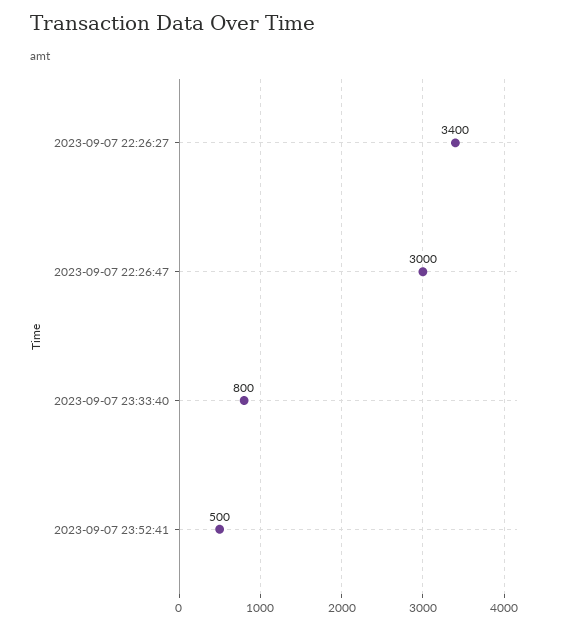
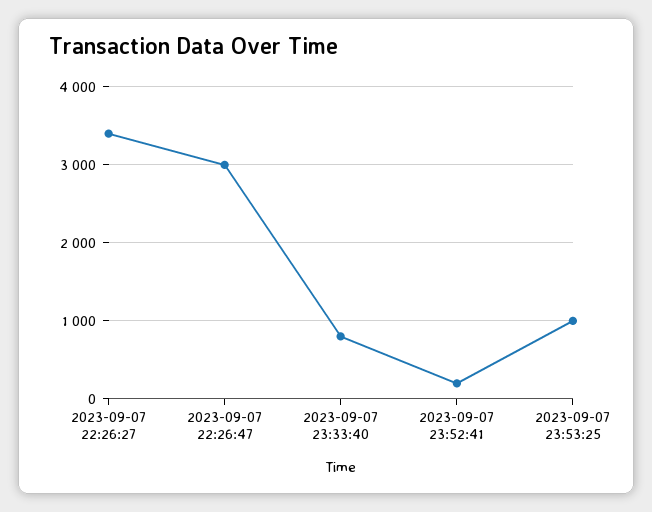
2023-09-07 23:52:41: 500 -> 200
2023-09-07 23:53:25: none -> 1000

